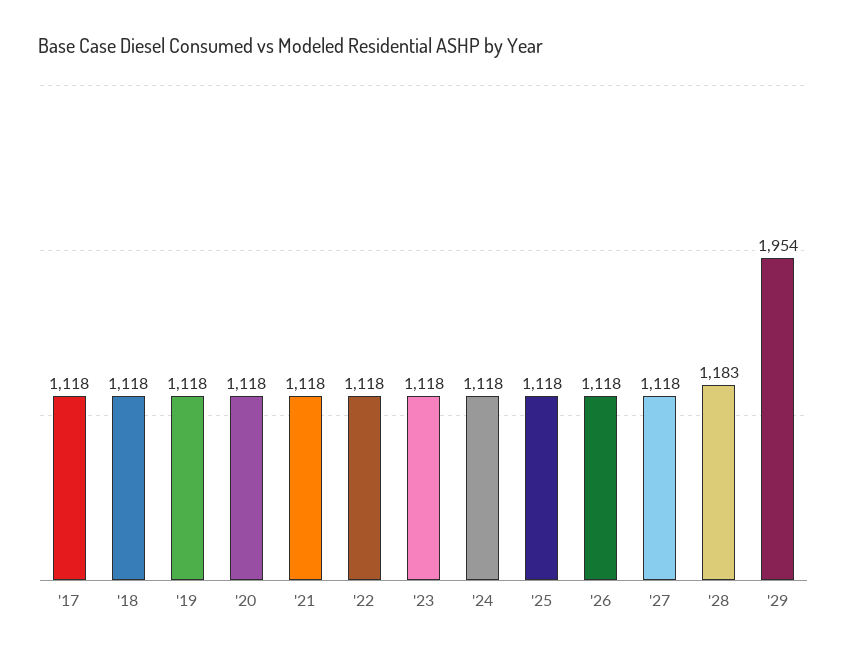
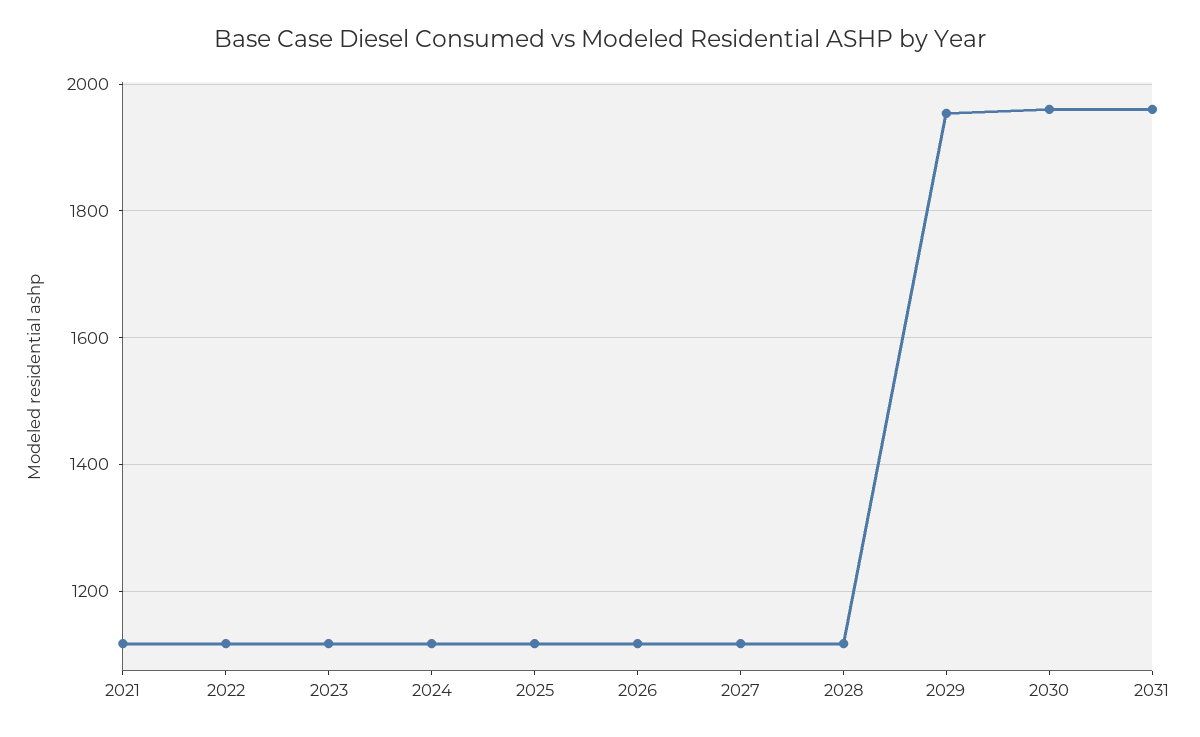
'17: 1118 -> none
'18: 1118 -> none
'19: 1118 -> none
'20: 1118 -> none
'28: 1183 -> 1120
2030: none -> 1960
2031: none -> 1960

